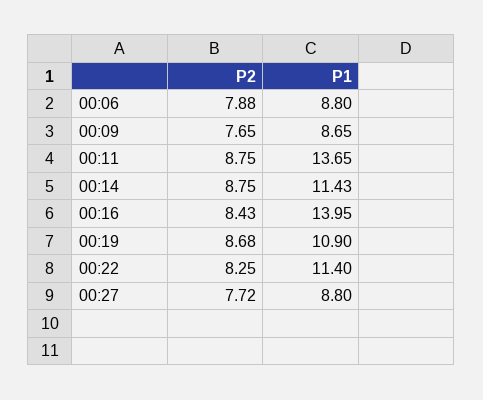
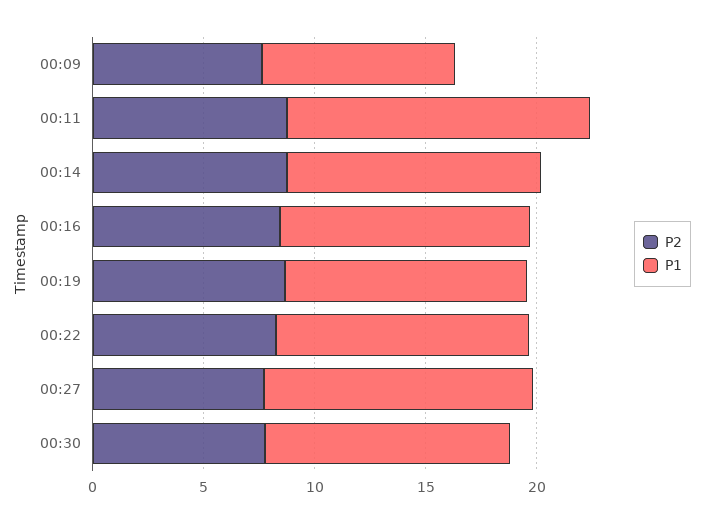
P2, 00:06: 7.88 -> none
P1, 00:06: 8.8 -> none
P1, 00:16: 13.95 -> 11
P1, 00:27: 8.8 -> 12
P2, 00:30: none -> 8
P1, 00:30: none -> 11

